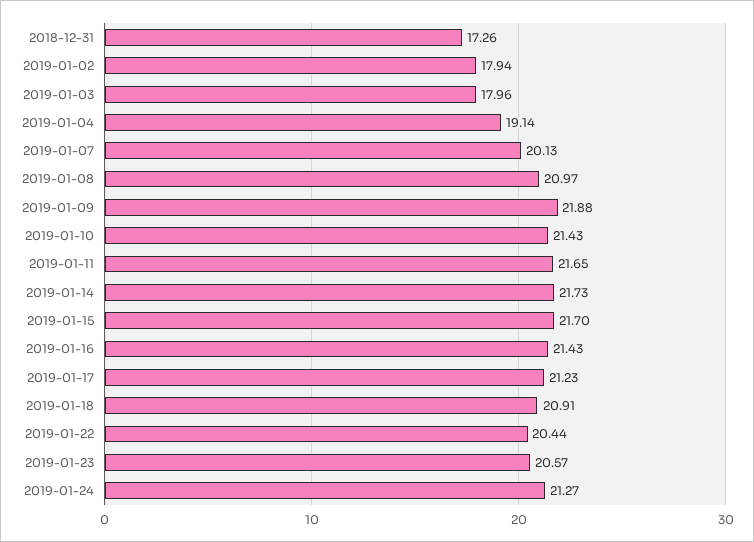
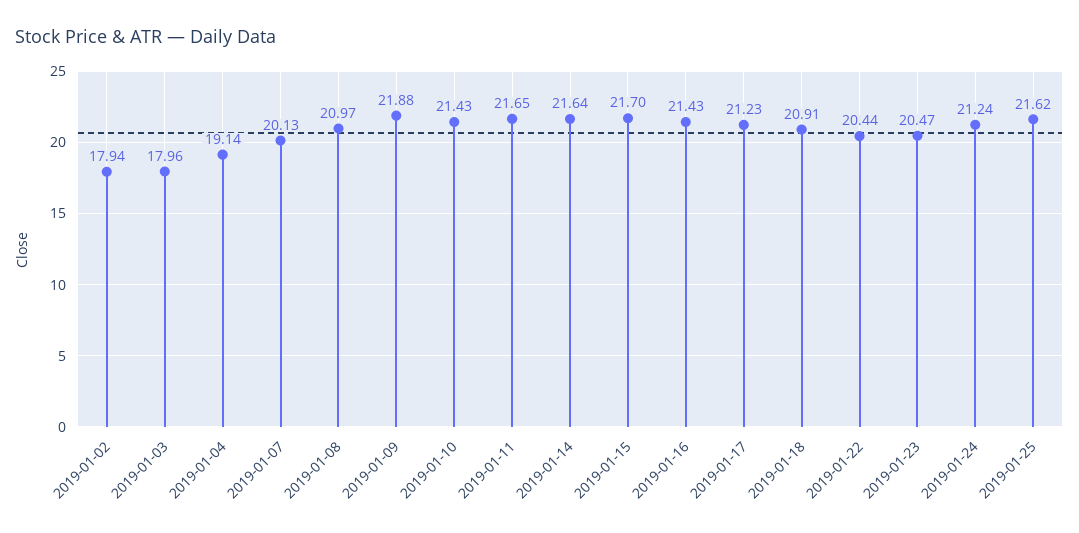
2018-12-31: 17.26 -> none
2019-01-14: 21.73 -> 21.64
2019-01-23: 20.57 -> 20.47
2019-01-24: 21.27 -> 21.24
2019-01-25: none -> 21.62

